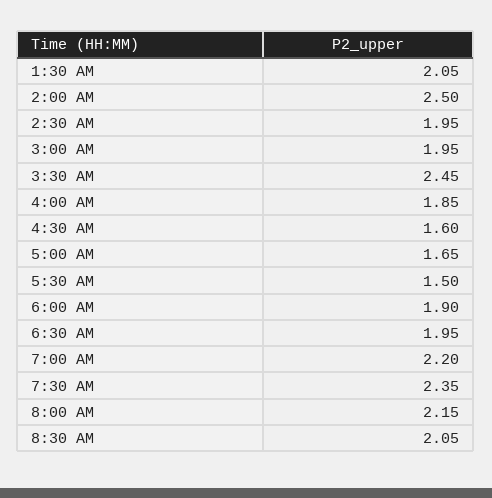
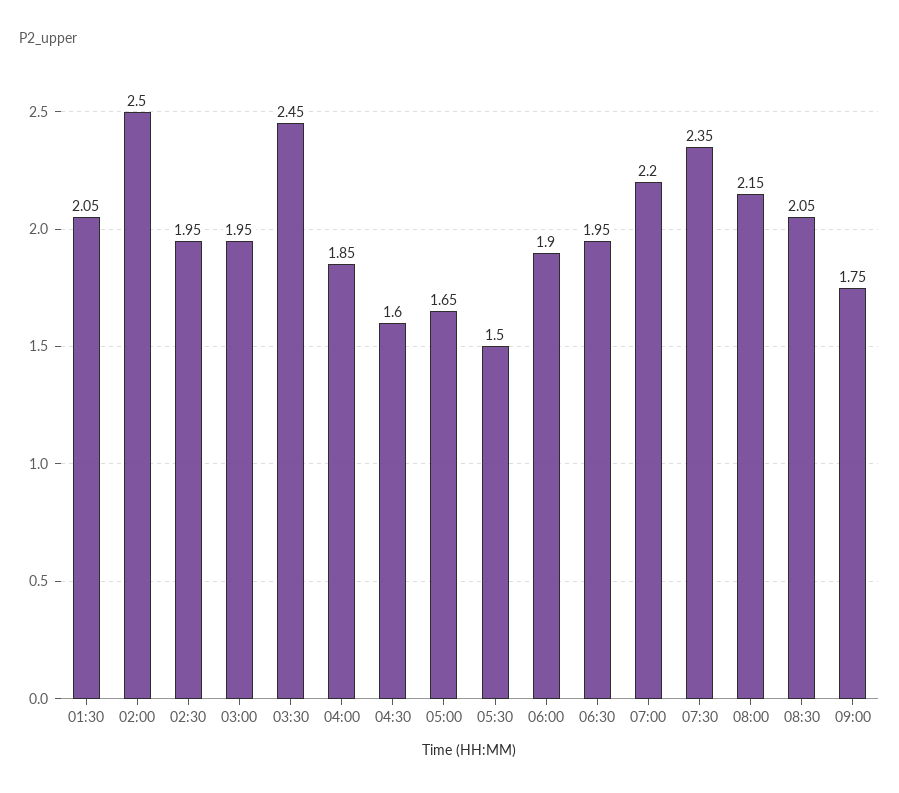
09:00: none -> 1.75

